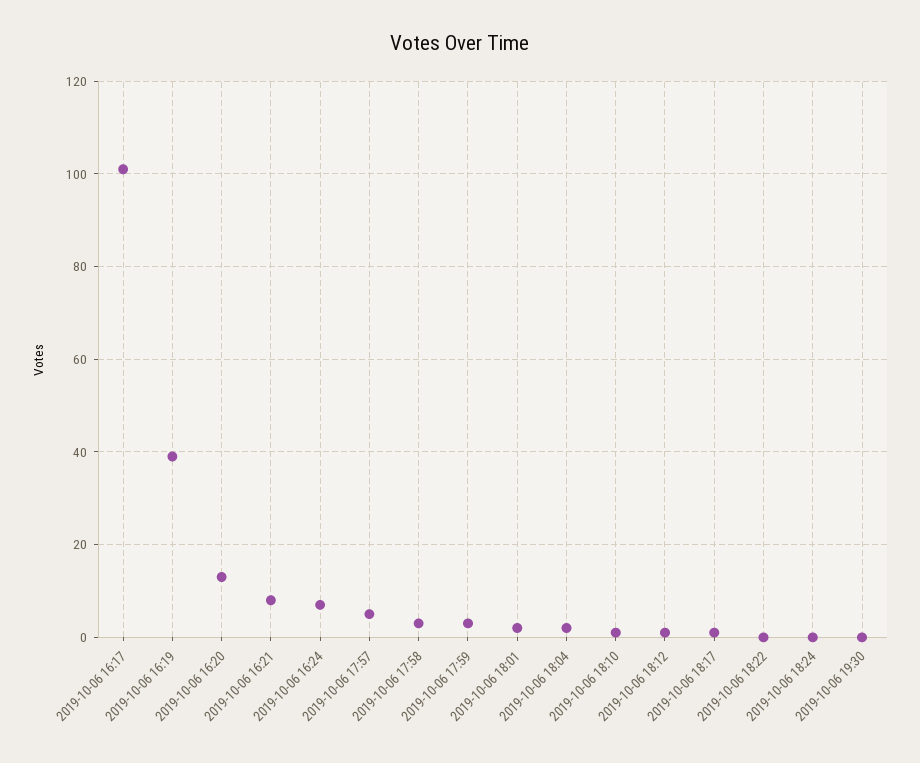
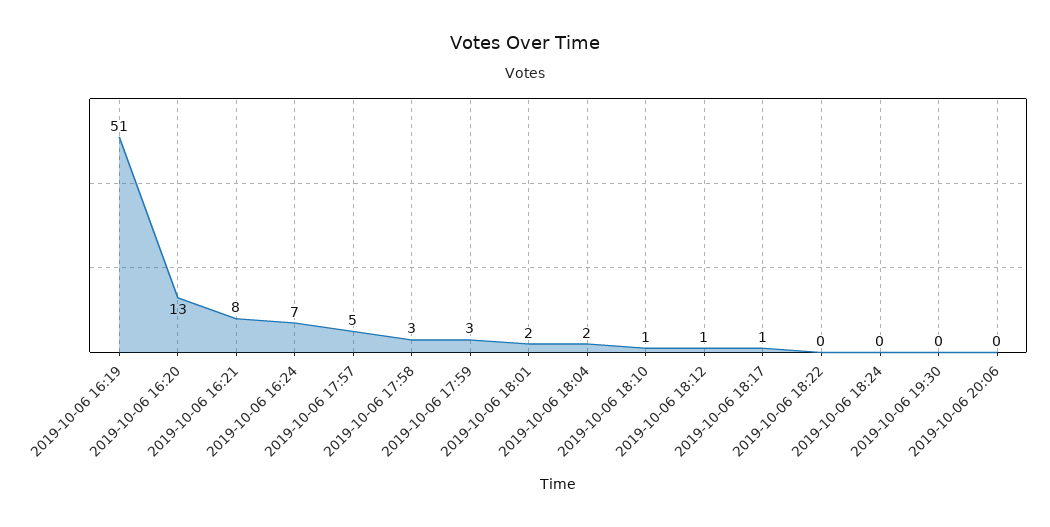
2019-10-06 16:17: 100 -> none
2019-10-06 16:19: 40 -> 51
2019-10-06 20:06: none -> 0

